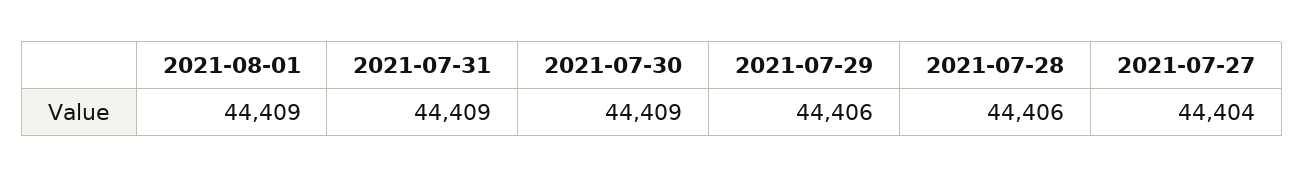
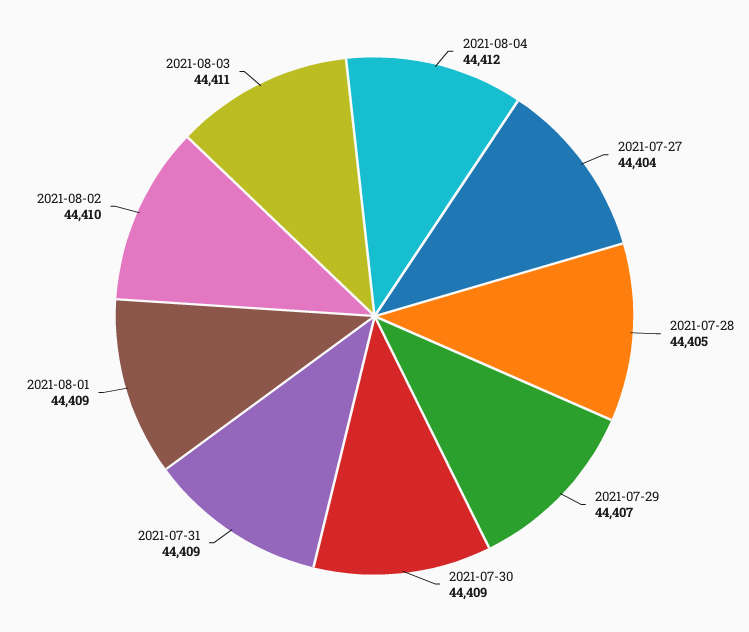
2021-07-29: 44406 -> 44407
2021-07-28: 44406 -> 44405
2021-08-04: none -> 44412
2021-08-02: none -> 44410
2021-08-03: none -> 44411

